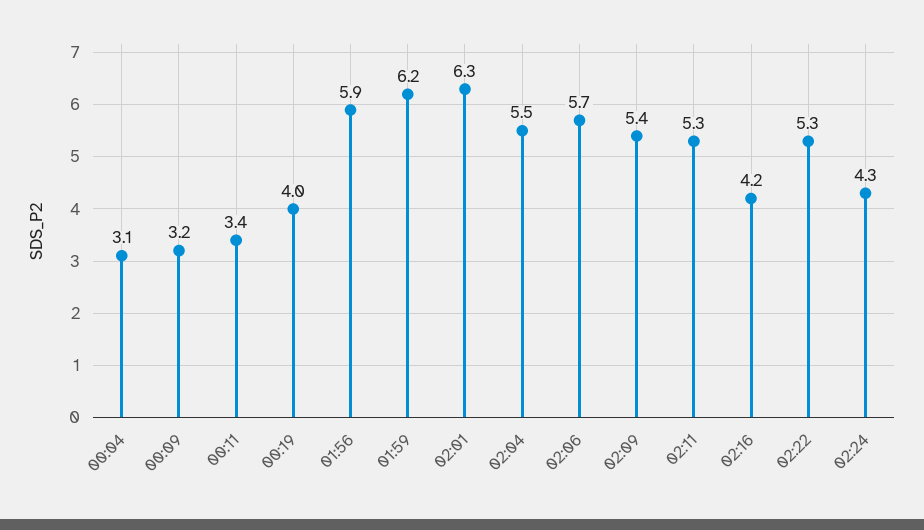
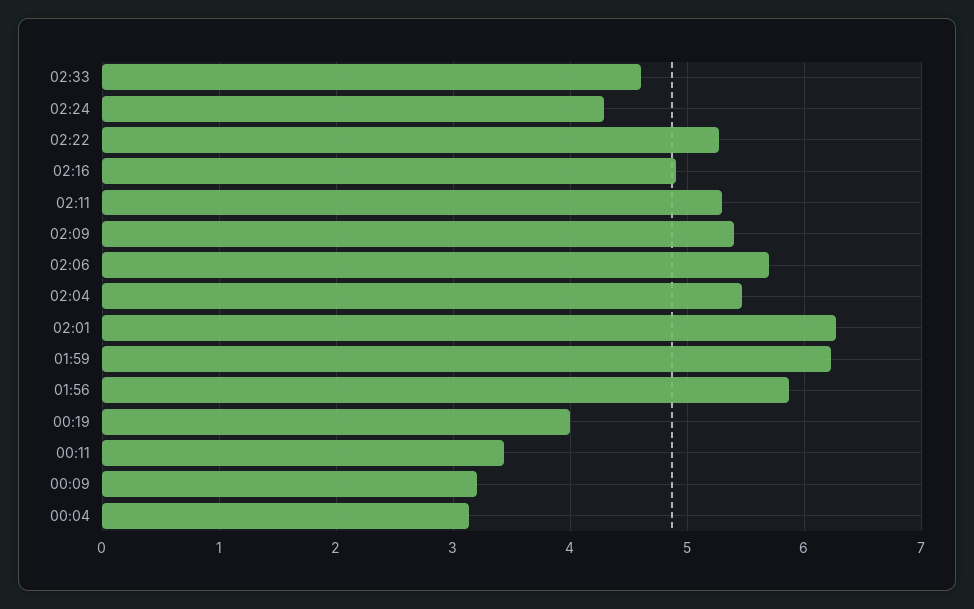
02:16: 4.2 -> 4.9
02:33: none -> 4.6

